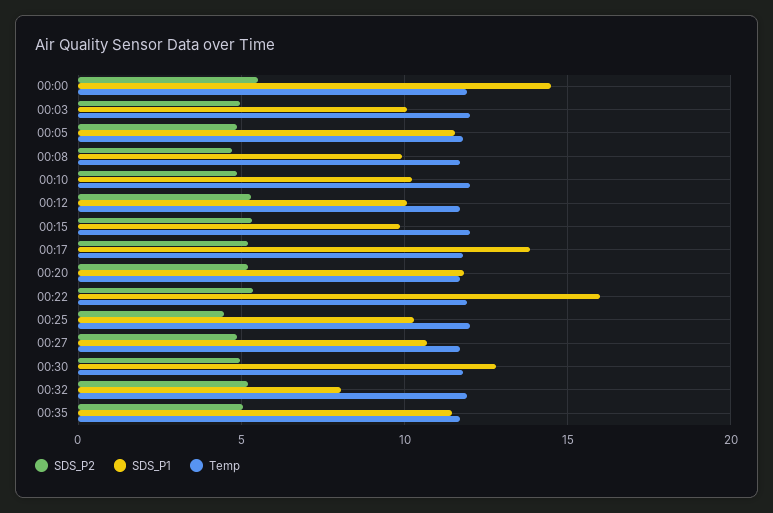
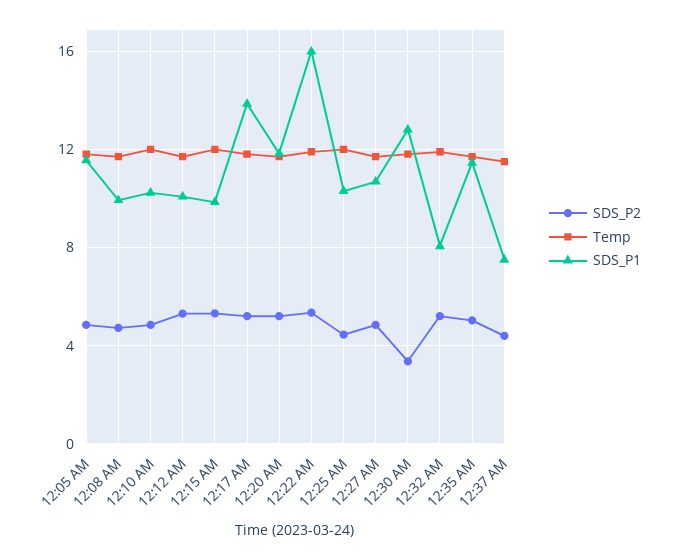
SDS_P2, 00:00: 5.5 -> none
SDS_P1, 00:00: 14.5 -> none
Temp, 00:00: 12 -> none
SDS_P2, 00:03: 5 -> none
SDS_P1, 00:03: 10 -> none
Temp, 00:03: 12 -> none
SDS_P2, 00:30: 5 -> 3.5
SDS_P2, 12:37 AM: none -> 4.5
Temp, 12:37 AM: none -> 11.5
SDS_P1, 12:37 AM: none -> 7.5

